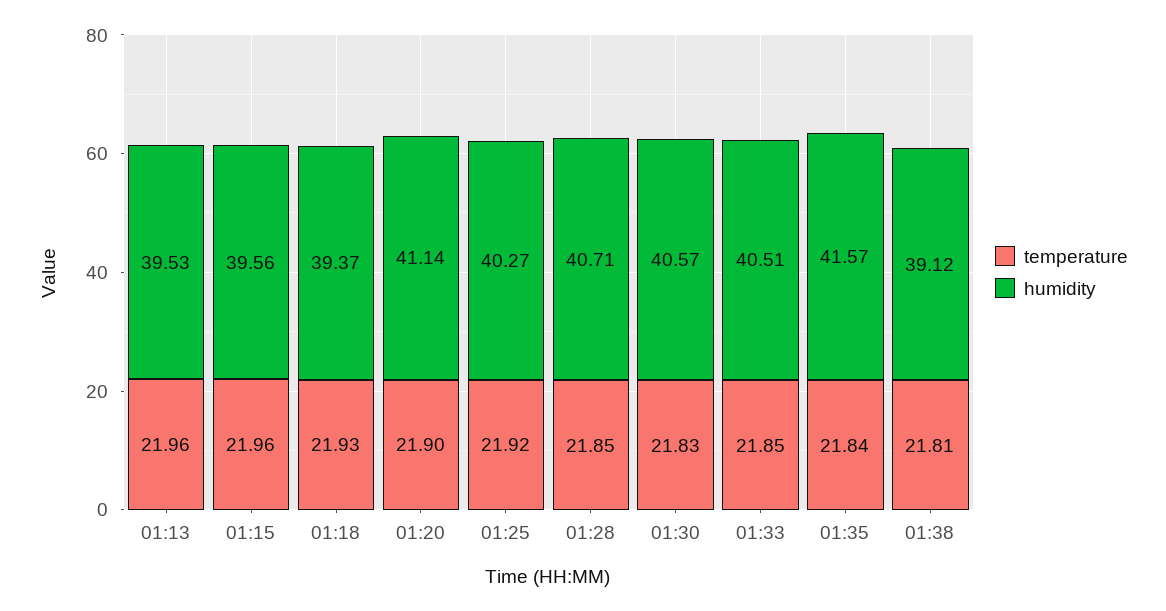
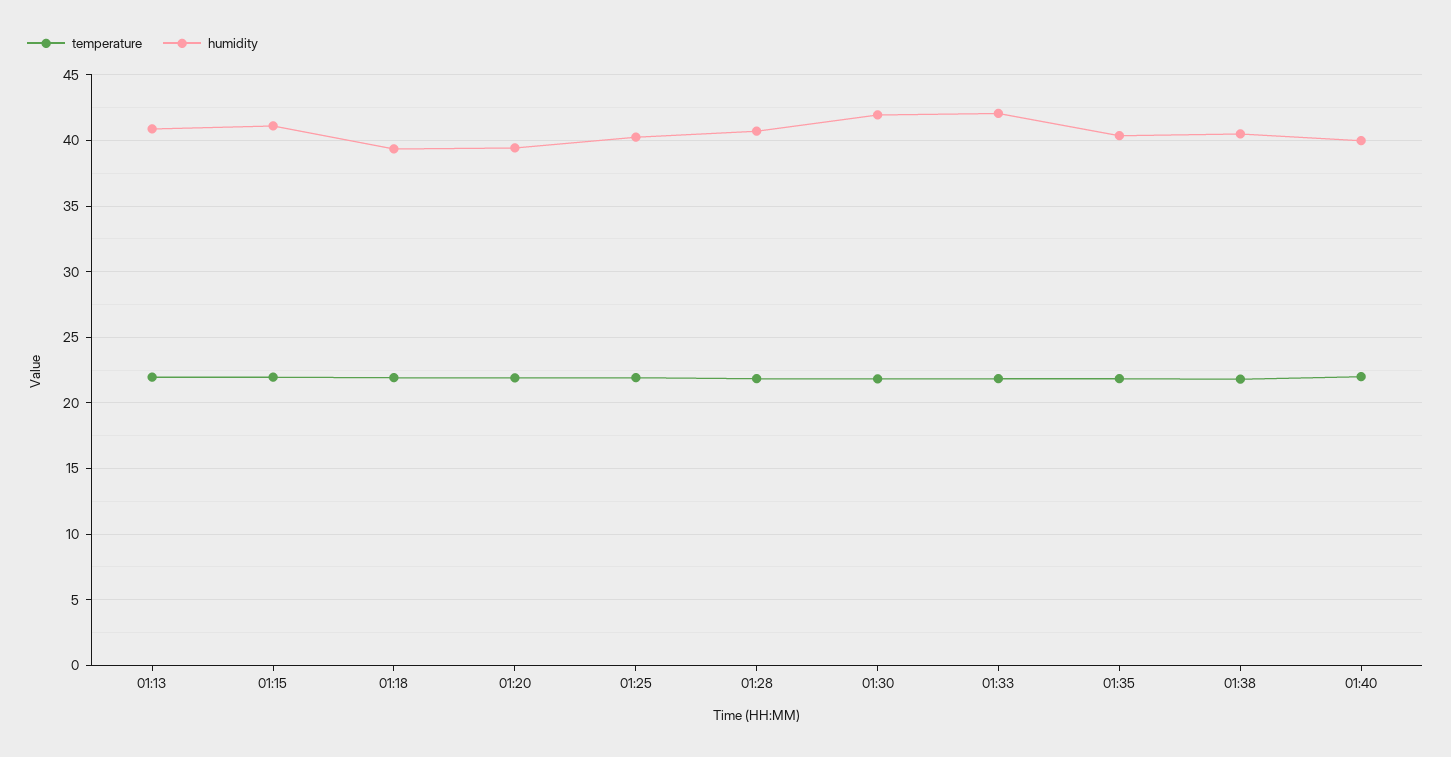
humidity, 01:13: 39.53 -> 41
humidity, 01:15: 39.56 -> 41
humidity, 01:20: 41.14 -> 39.5
humidity, 01:30: 40.57 -> 42
humidity, 01:33: 40.51 -> 42
humidity, 01:35: 41.57 -> 40.5
humidity, 01:38: 39.12 -> 40.5
temperature, 01:40: none -> 22
humidity, 01:40: none -> 40

